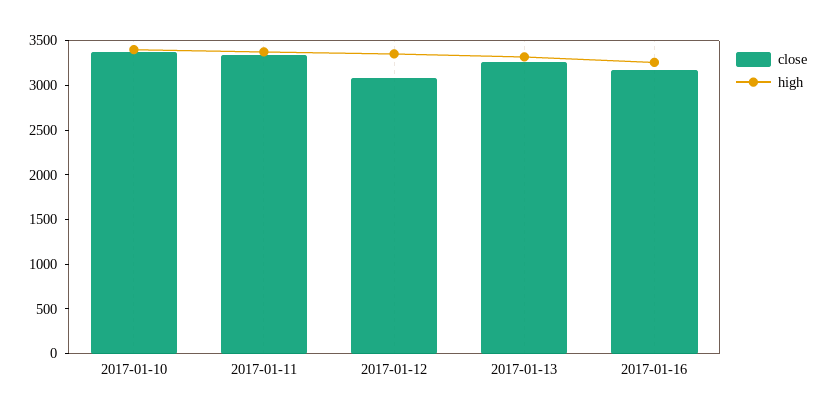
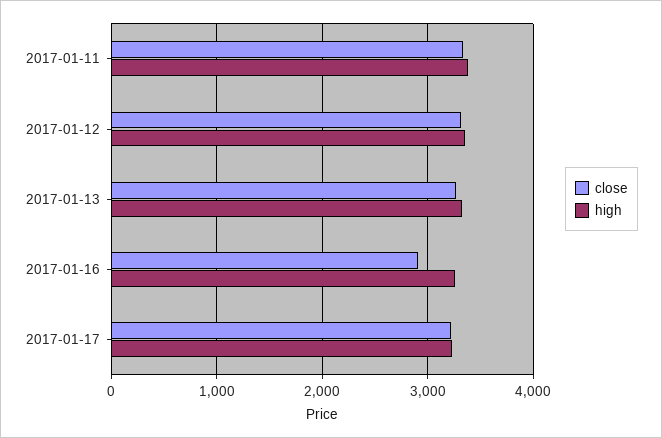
close, 2017-01-10: 3400 -> none
high, 2017-01-10: 3400 -> none
close, 2017-01-12: 3100 -> 3300
close, 2017-01-16: 3200 -> 2900
close, 2017-01-17: none -> 3200
high, 2017-01-17: none -> 3200

